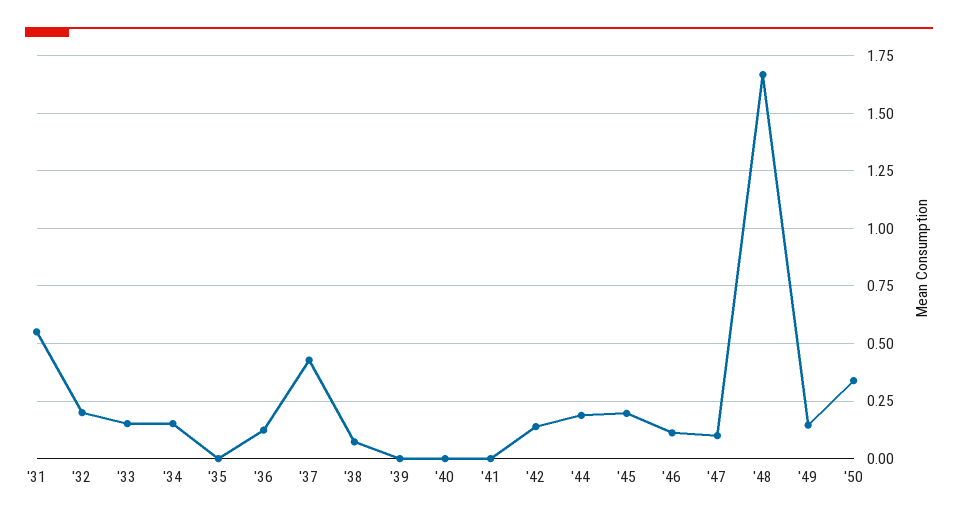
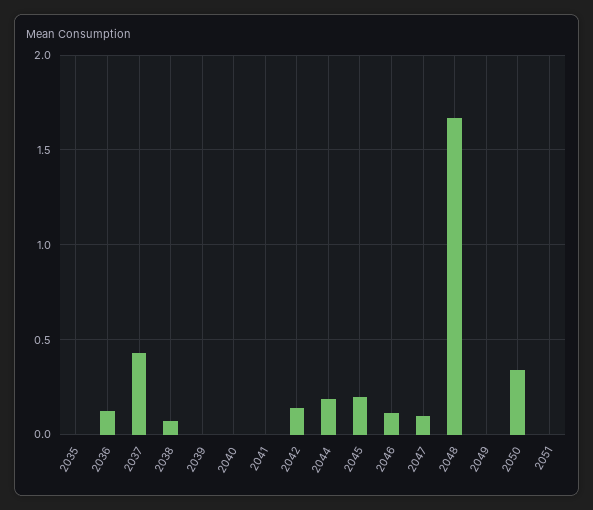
'31: 0.55 -> none
'32: 0.2 -> none
'33: 0.15 -> none
'34: 0.15 -> none
'49: 0.15 -> 0
2051: none -> 0

